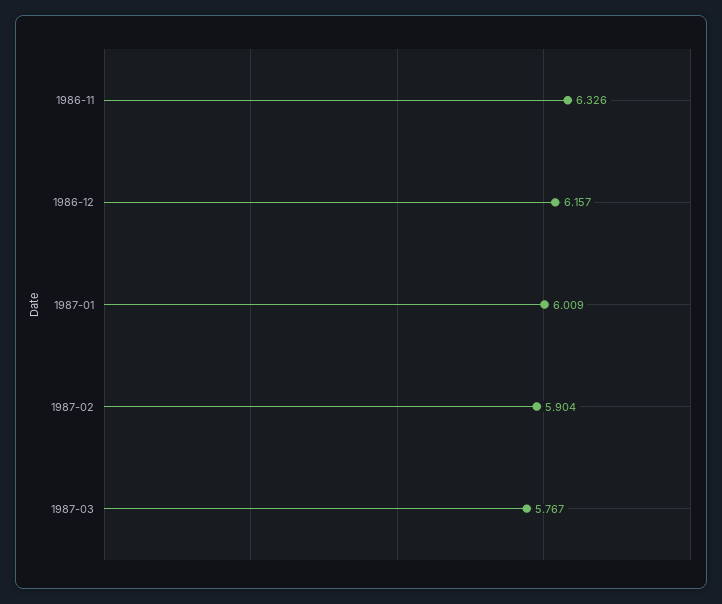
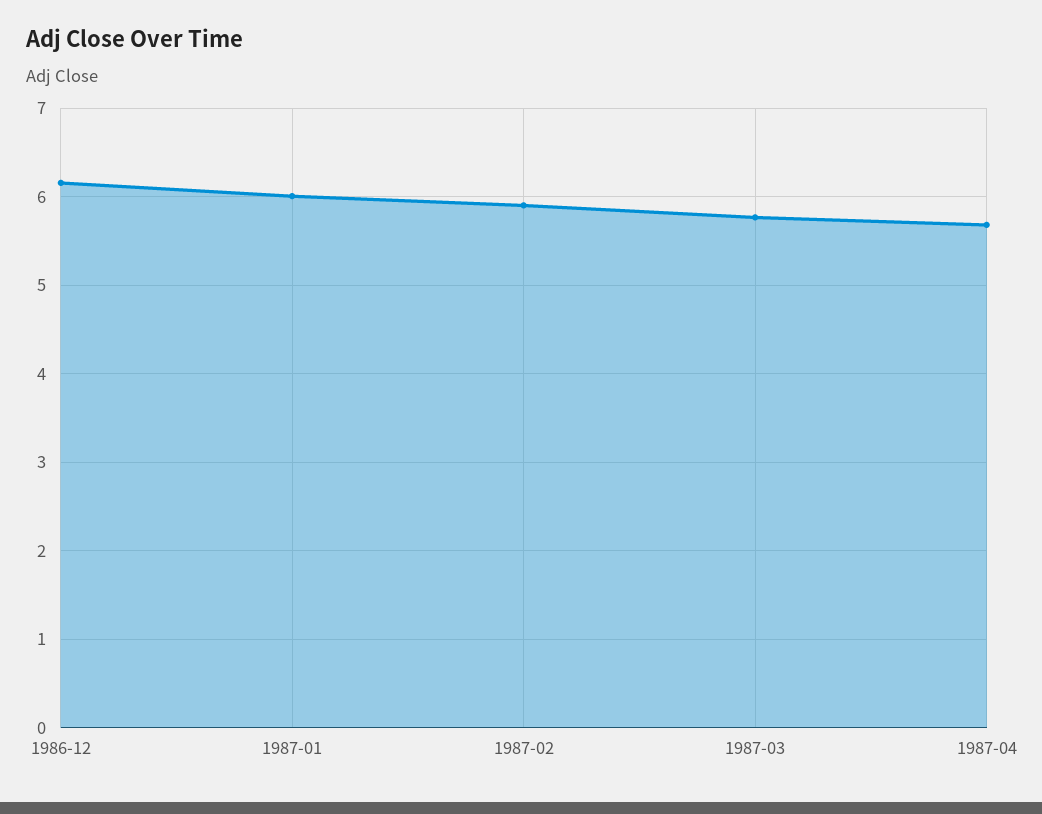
1986-11: 6.326 -> none
1987-04: none -> 5.7

